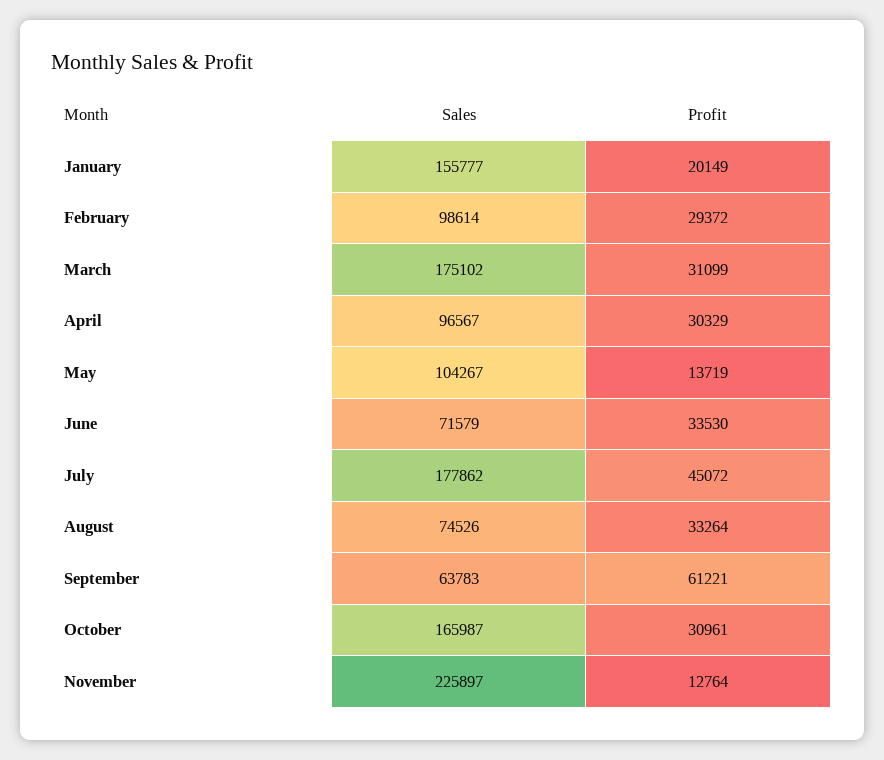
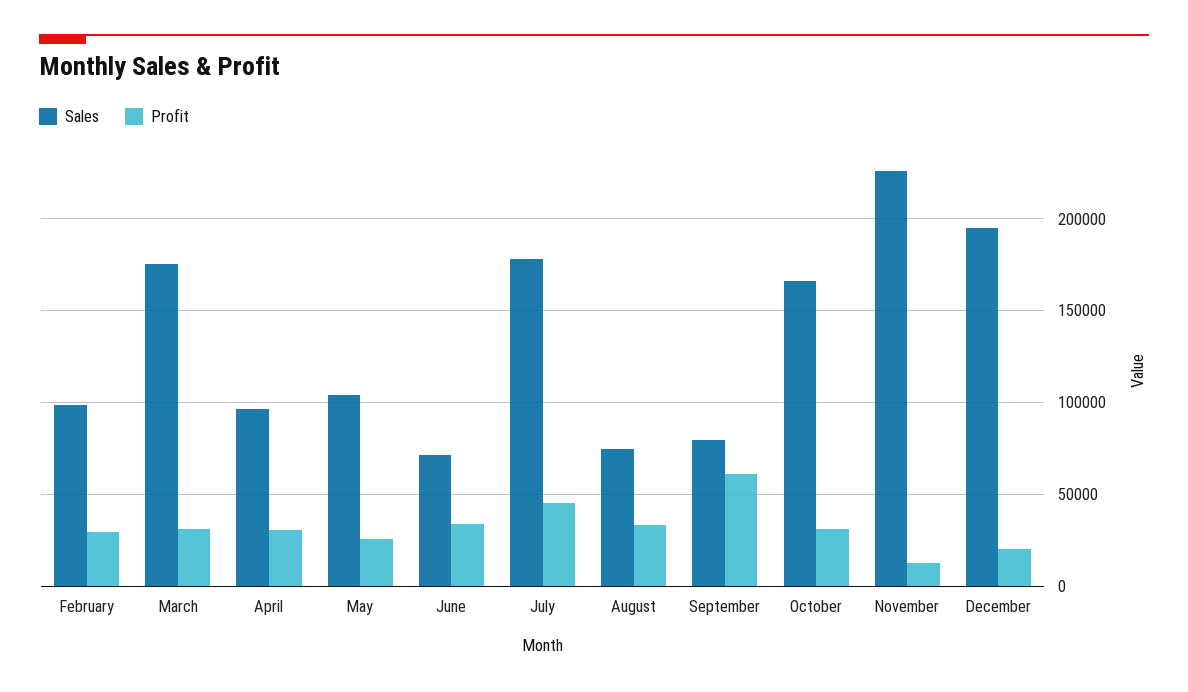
Sales, January: 155777 -> none
Profit, January: 20149 -> none
Profit, May: 13719 -> 25000
Sales, September: 63783 -> 80000
Sales, December: none -> 195000
Profit, December: none -> 20000

